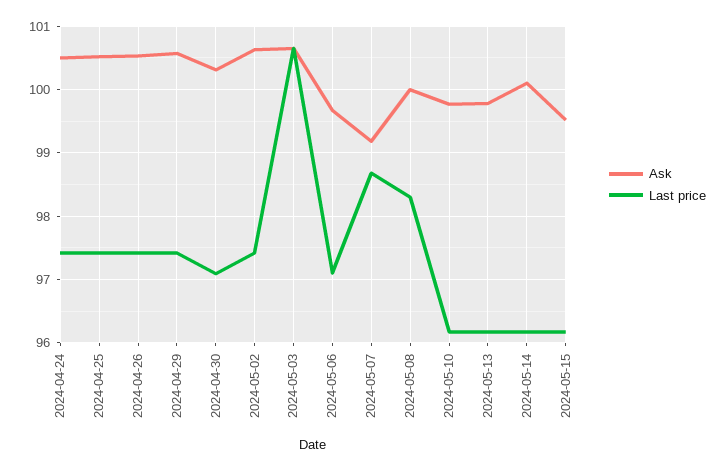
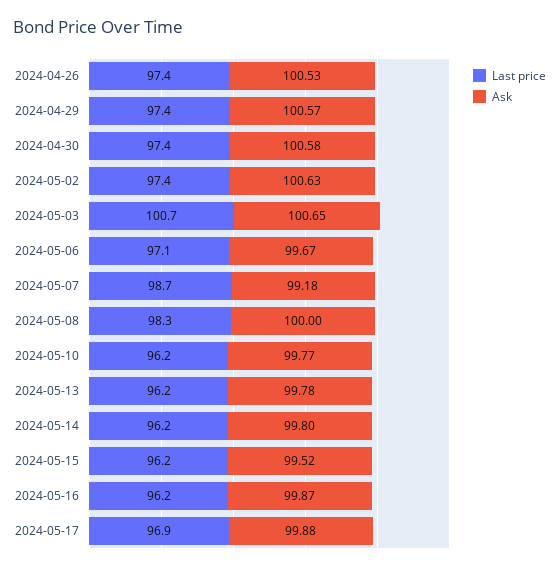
Ask, 2024-04-24: 100.5 -> none
Last price, 2024-04-24: 97.4 -> none
Ask, 2024-04-25: 100.5 -> none
Last price, 2024-04-25: 97.4 -> none
Ask, 2024-04-30: 100.3 -> 100.58
Last price, 2024-04-30: 97.1 -> 97.4
Ask, 2024-05-14: 100.1 -> 99.8
Last price, 2024-05-16: none -> 96.2
Ask, 2024-05-16: none -> 99.87
Last price, 2024-05-17: none -> 96.9
Ask, 2024-05-17: none -> 99.88

